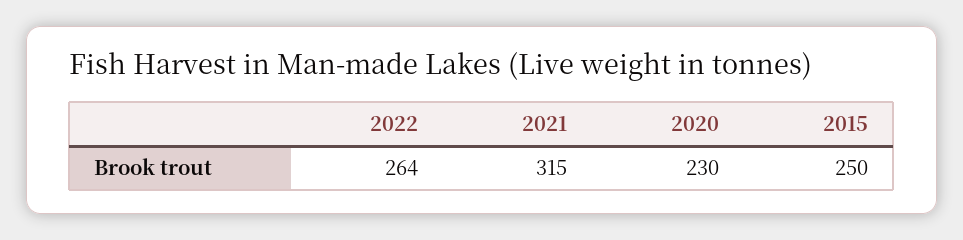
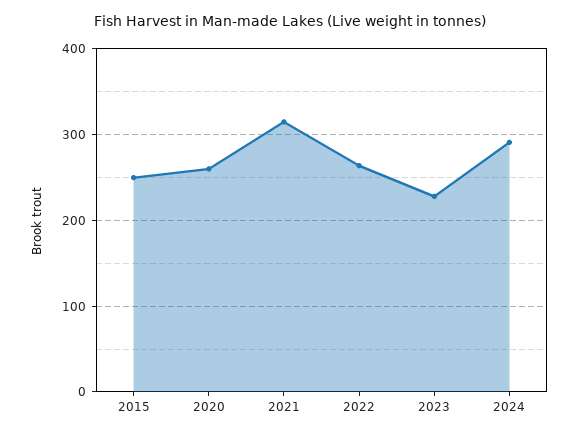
2020: 230 -> 260
2023: none -> 230
2024: none -> 290

